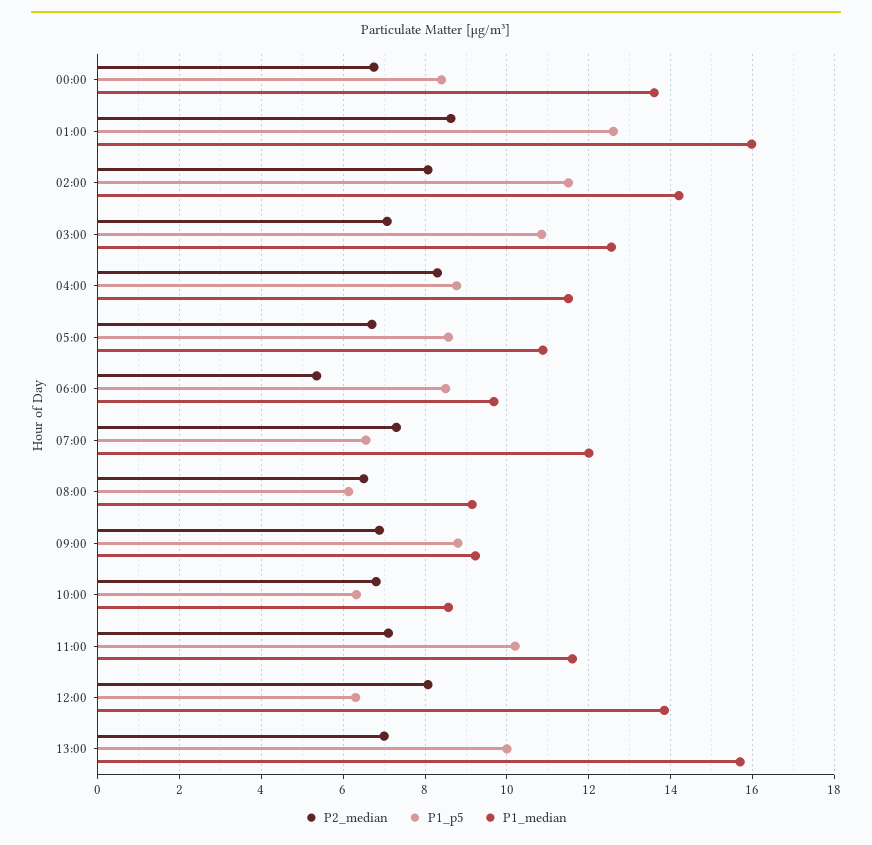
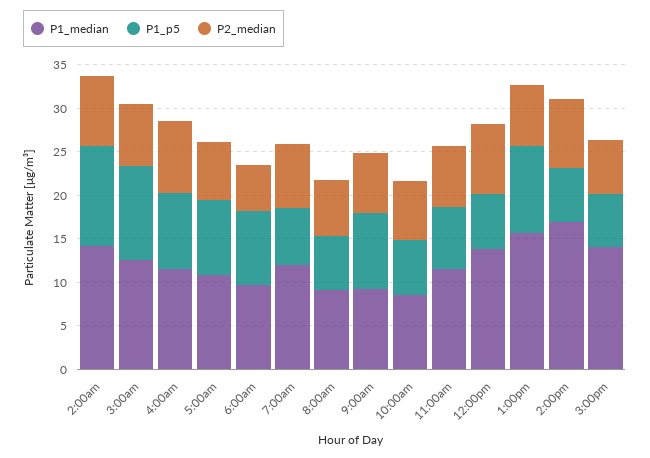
P2_median, 00:00: 6.8 -> none
P1_p5, 00:00: 8.4 -> none
P1_median, 00:00: 13.6 -> none
P2_median, 01:00: 8.6 -> none
P1_p5, 01:00: 12.6 -> none
P1_median, 01:00: 16 -> none
P1_p5, 11:00: 10.2 -> 7
P1_median, 2:00pm: none -> 17
P1_p5, 2:00pm: none -> 6
P2_median, 2:00pm: none -> 8
P1_median, 3:00pm: none -> 14
P1_p5, 3:00pm: none -> 6
P2_median, 3:00pm: none -> 6

